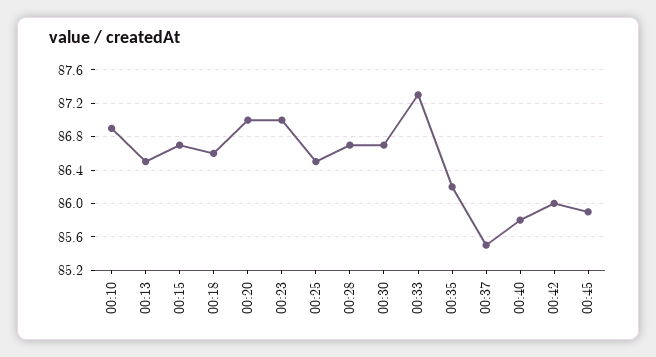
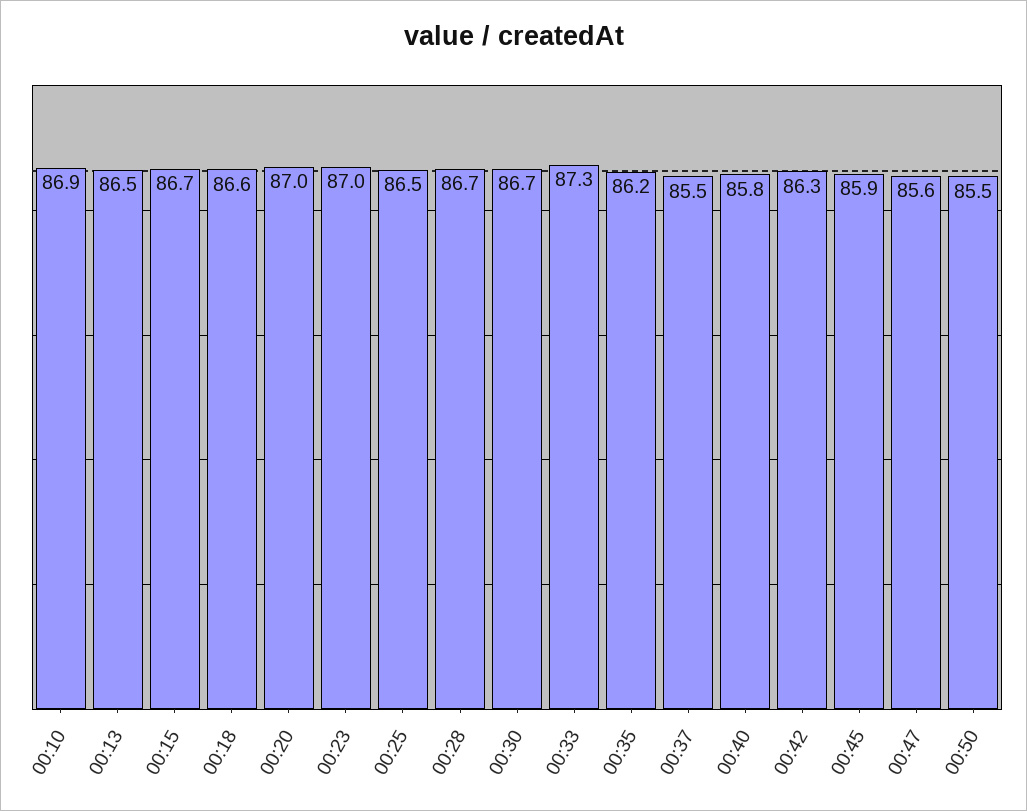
00:42: 86 -> 86.3
00:47: none -> 85.6
00:50: none -> 85.5

